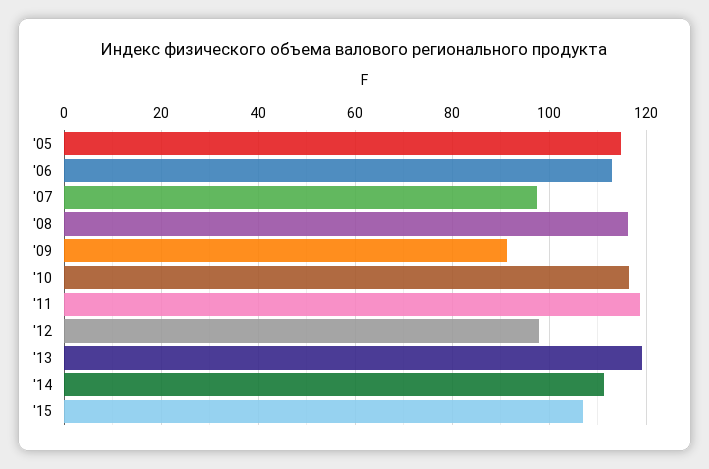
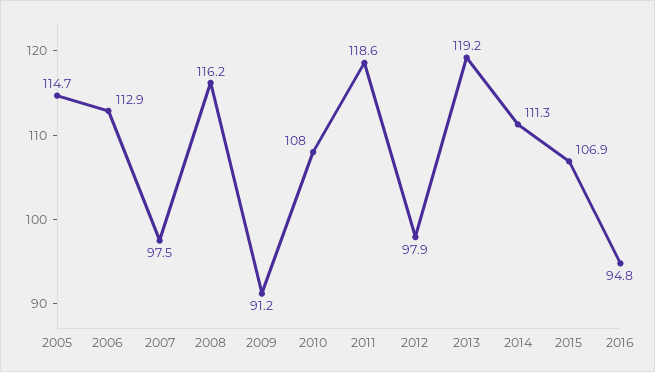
'10: 116 -> 108
2016: none -> 94.8

